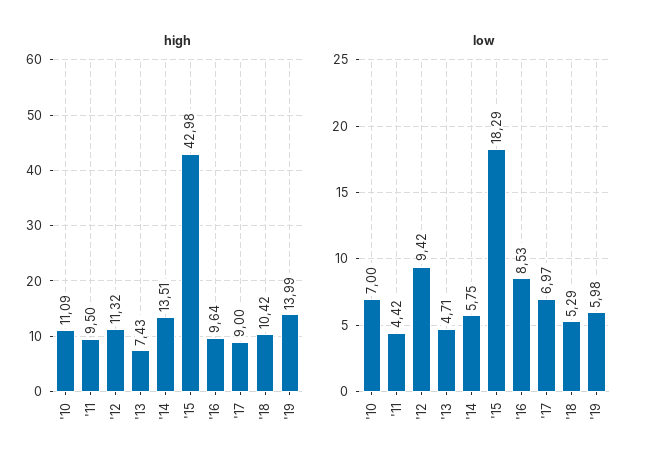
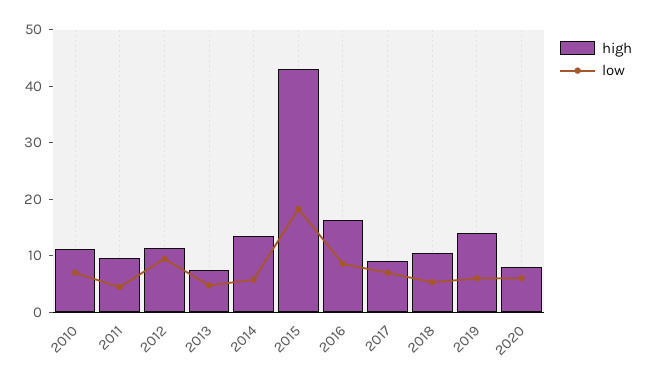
high, '16: 9.64 -> 16
high, 2020: none -> 8
low, 2020: none -> 6

